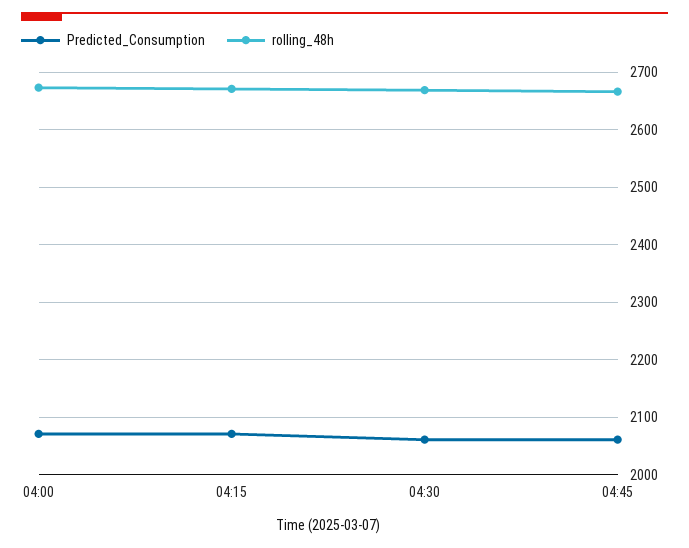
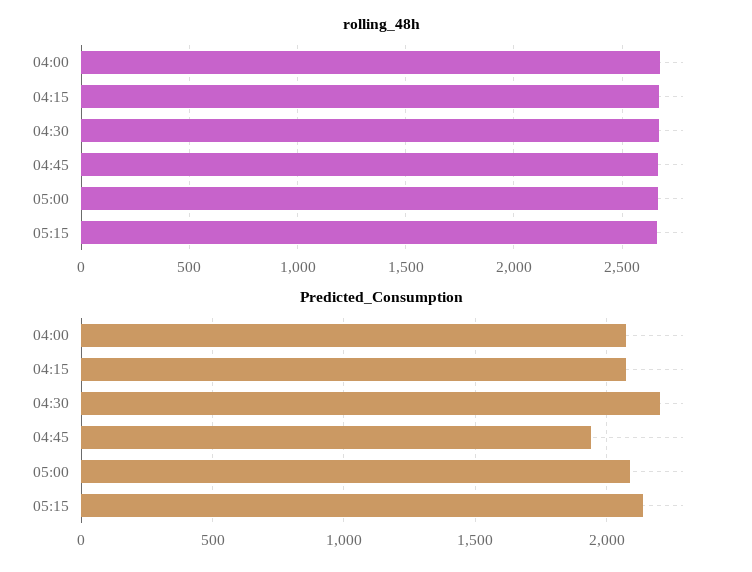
Predicted_Consumption, 04:30: 2060 -> 2200
Predicted_Consumption, 04:45: 2060 -> 1950
rolling_48h, 05:00: none -> 2650
rolling_48h, 05:15: none -> 2650
Predicted_Consumption, 05:00: none -> 2100
Predicted_Consumption, 05:15: none -> 2150

